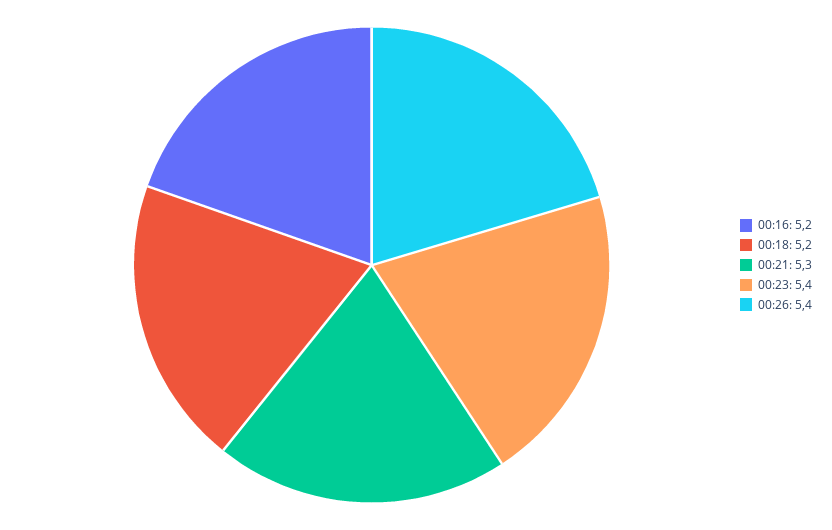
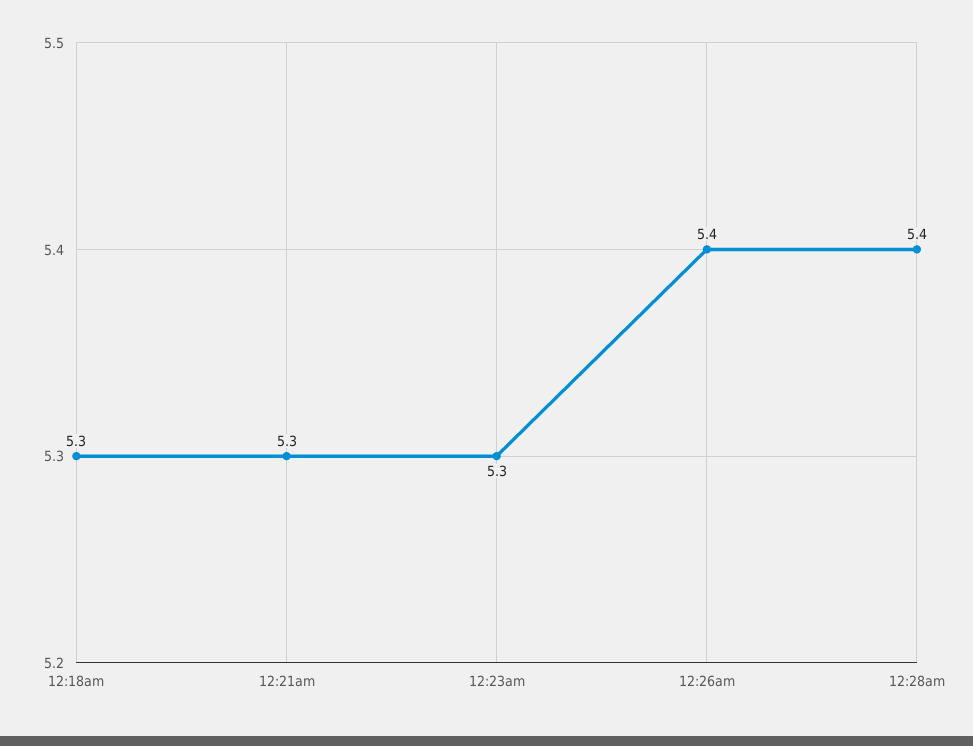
00:16: 5.2 -> none
00:18: 5.2 -> 5.3
00:23: 5.4 -> 5.3
12:28am: none -> 5.4

